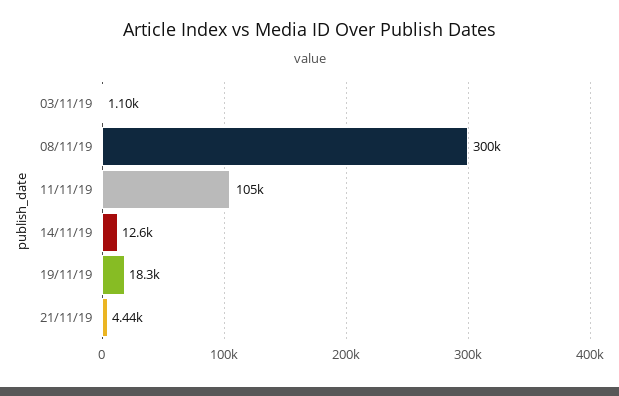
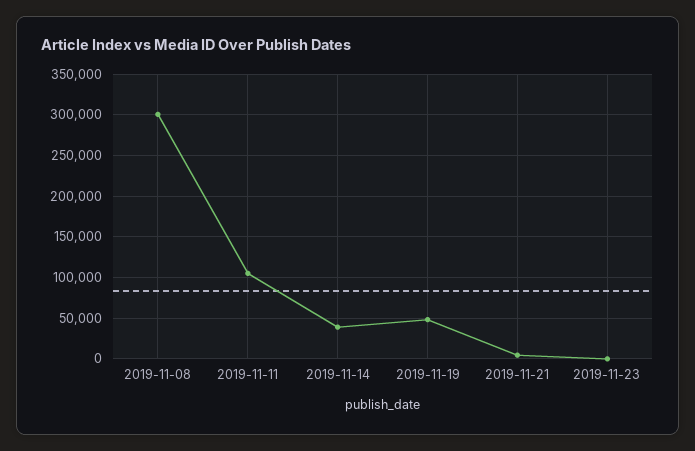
03/11/19: 1100 -> none
14/11/19: 12600 -> 40000
19/11/19: 18300 -> 50000
2019-11-23: none -> 0

